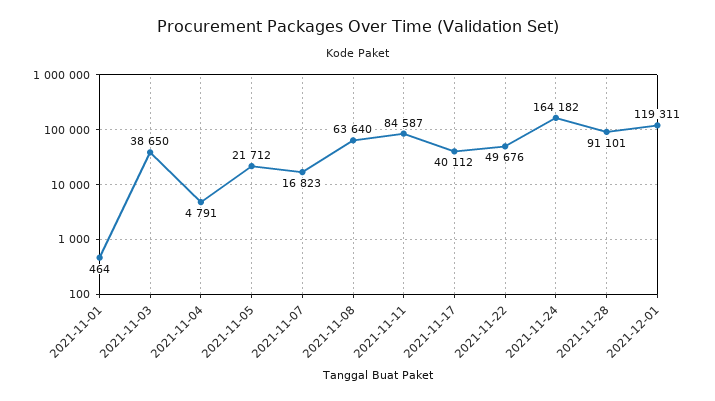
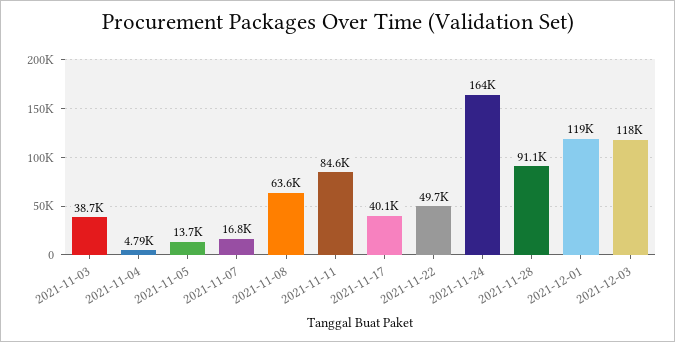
2021-11-01: 464 -> none
2021-11-05: 21712 -> 13700
2021-12-03: none -> 118000

